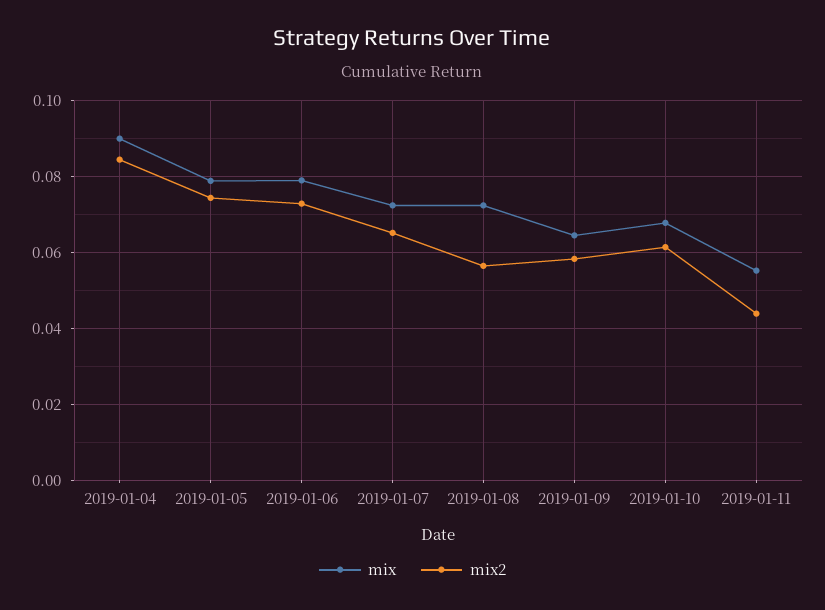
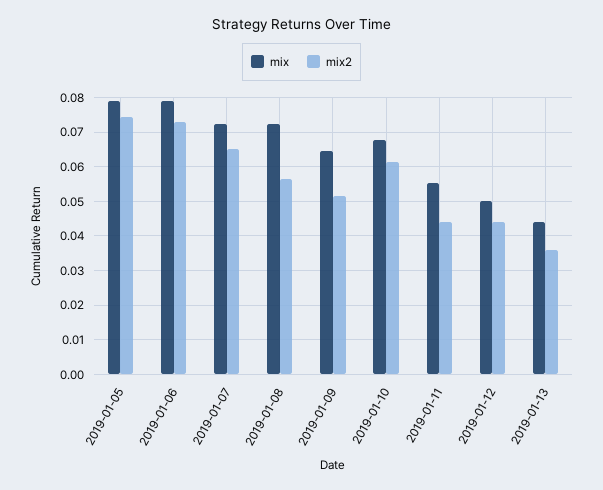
mix, 2019-01-04: 0.09 -> none
mix2, 2019-01-04: 0.084 -> none
mix2, 2019-01-09: 0.058 -> 0.052
mix, 2019-01-12: none -> 0.05
mix2, 2019-01-12: none -> 0.044
mix, 2019-01-13: none -> 0.044
mix2, 2019-01-13: none -> 0.036

